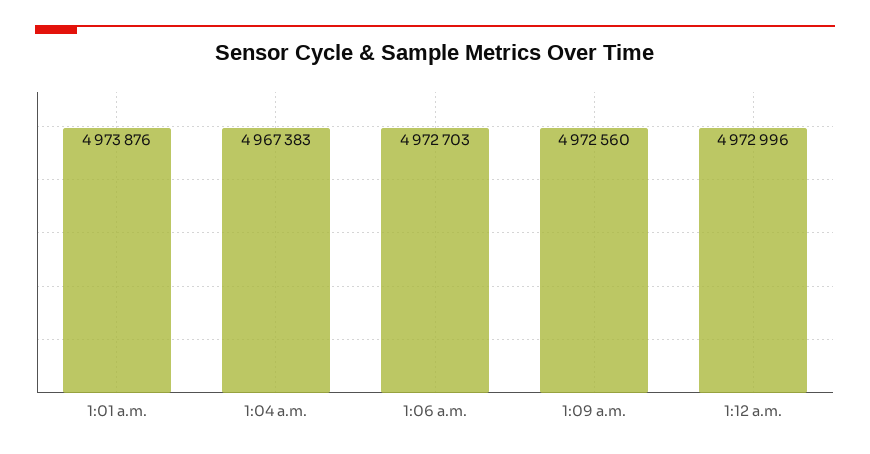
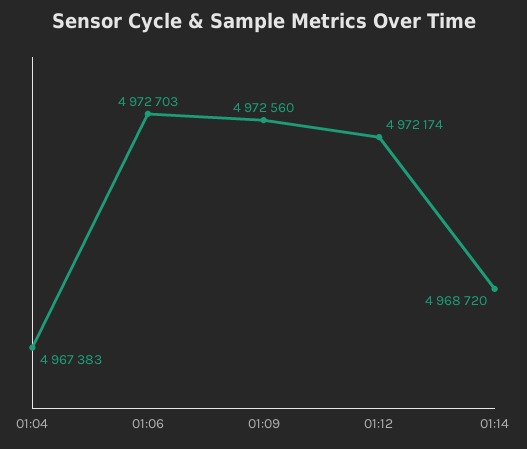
1:01 a.m.: 4973876 -> none
1:12 a.m.: 4972996 -> 4972174
01:14: none -> 4968720

